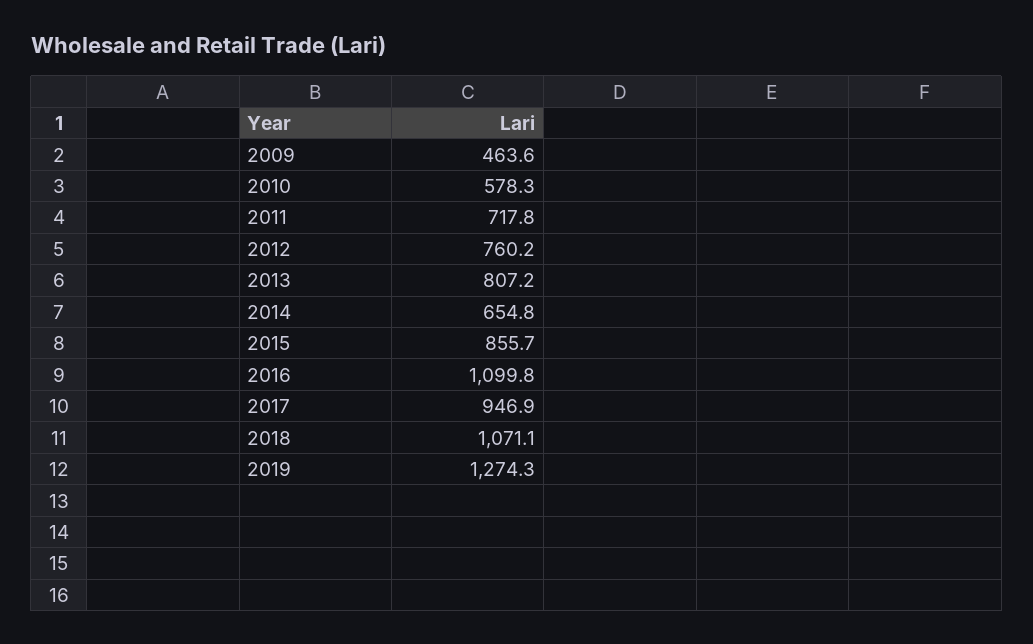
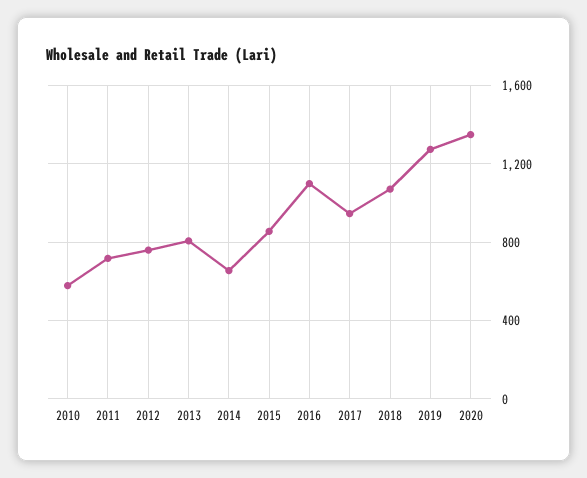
2009: 463.6 -> none
2020: none -> 1350

